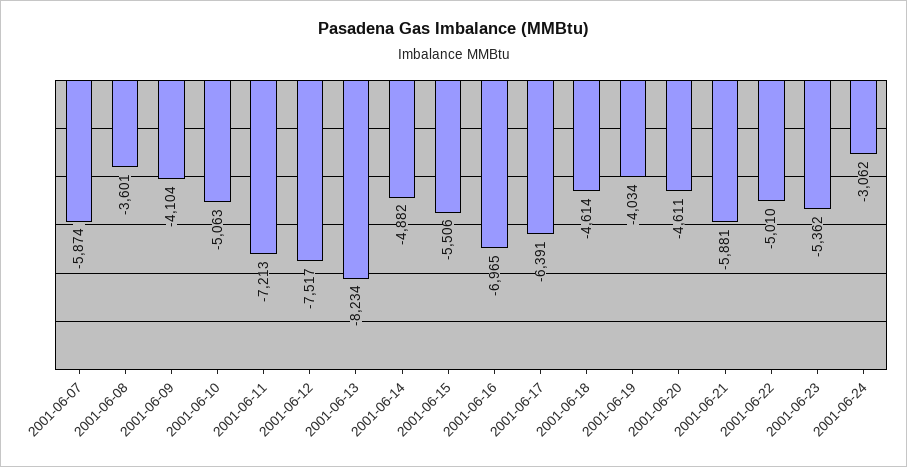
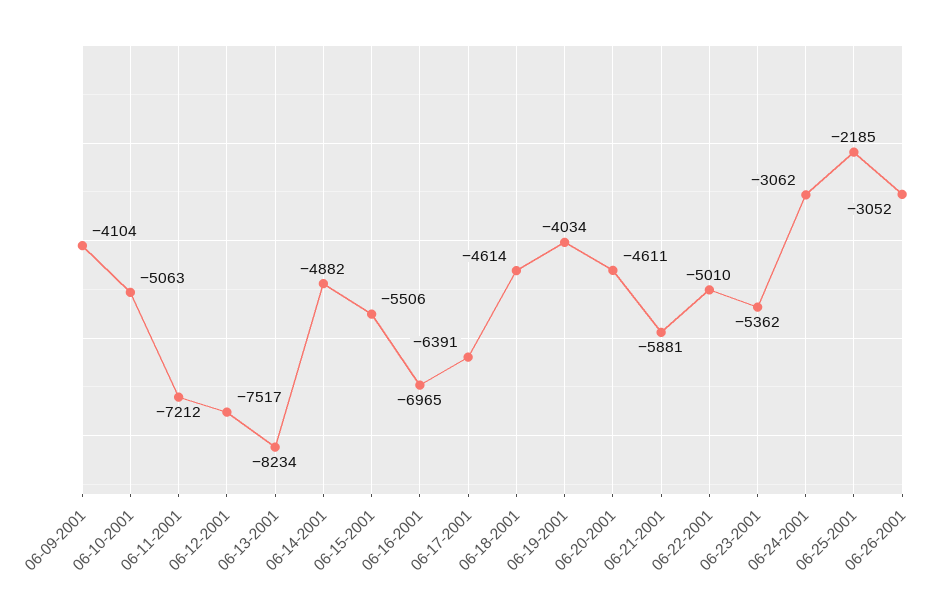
2001-06-07: -5874 -> none
2001-06-08: -3601 -> none
2001-06-11: -7213 -> -7212
06-25-2001: none -> -2185
06-26-2001: none -> -3052

